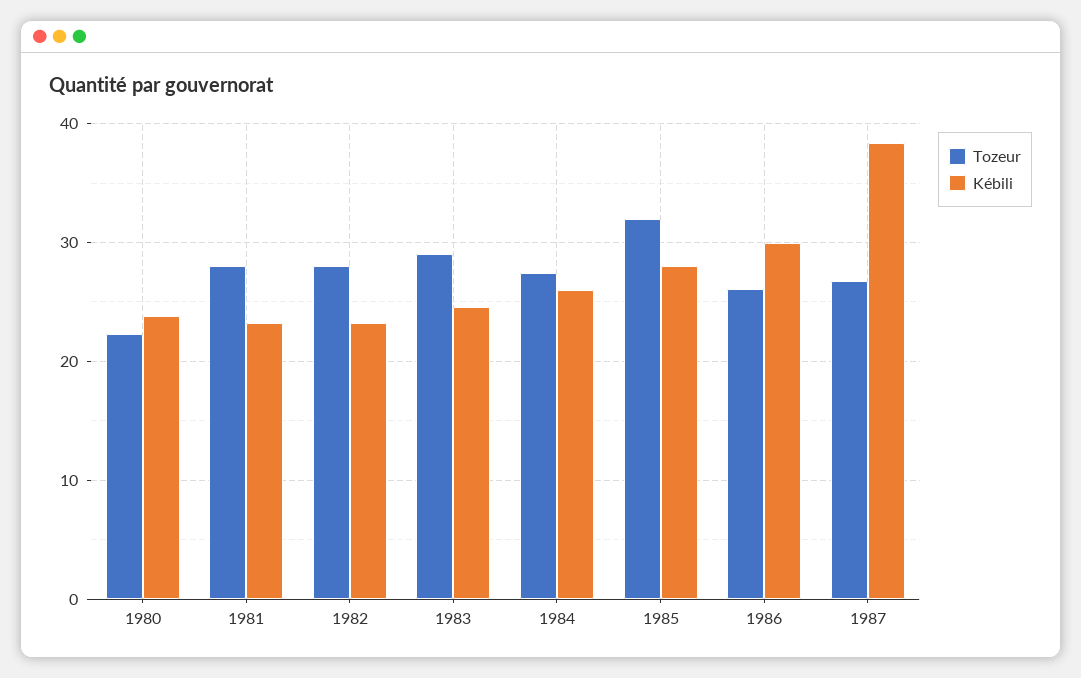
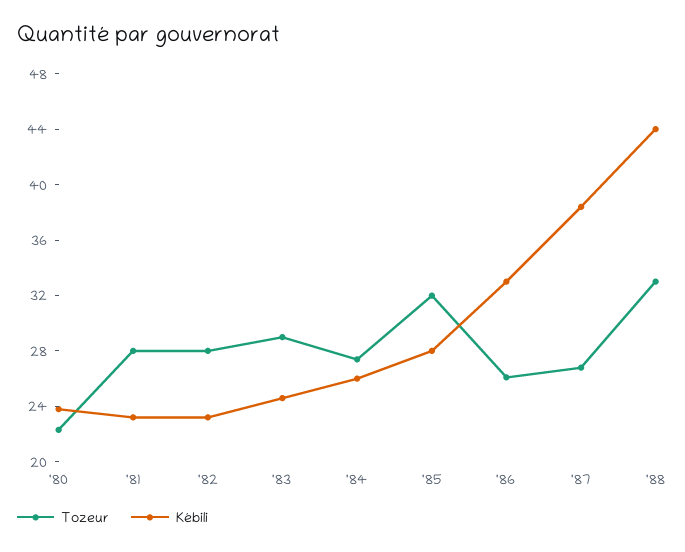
Kébili, 1986: 30 -> 33
Tozeur, '88: none -> 33
Kébili, '88: none -> 44

